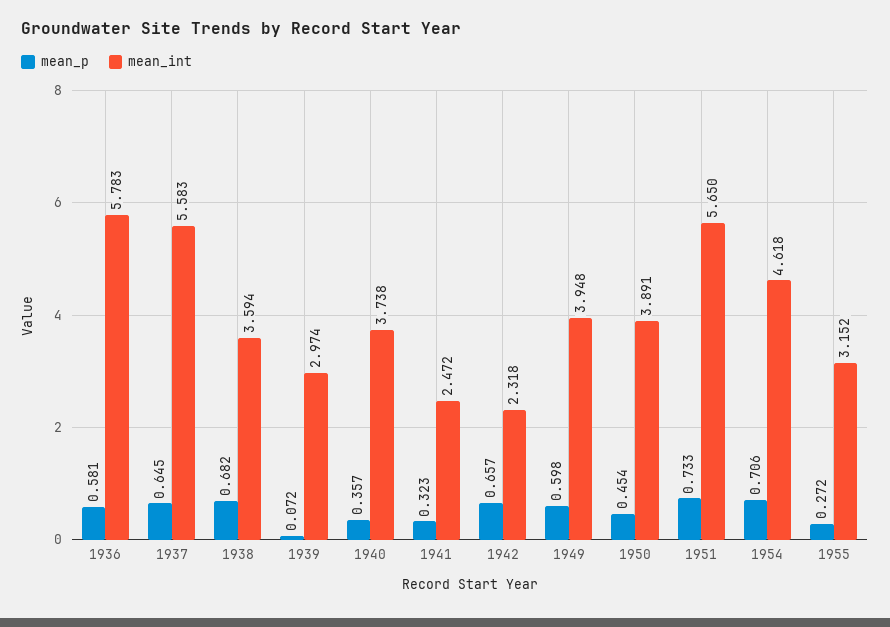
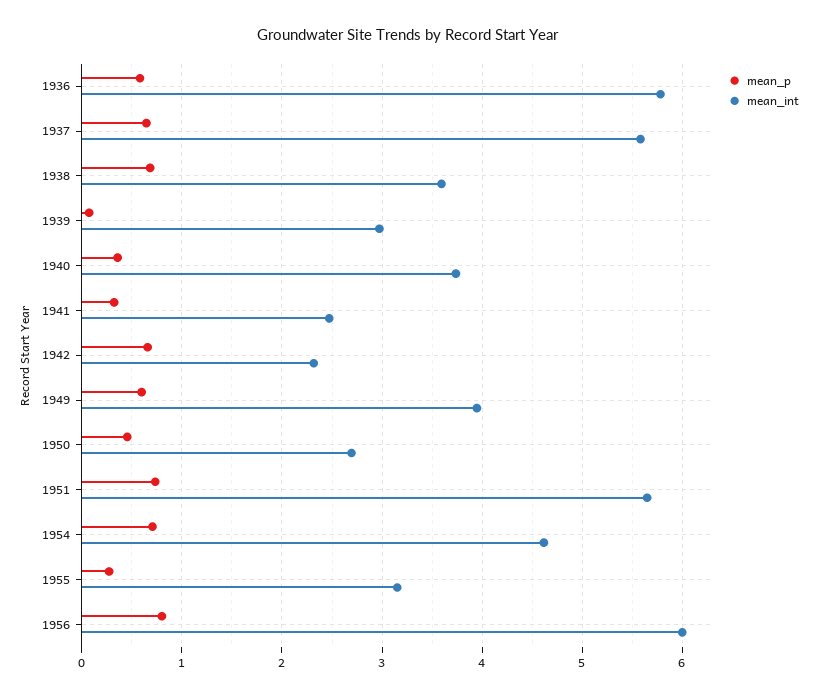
mean_int, 1950: 3.891 -> 2.7
mean_p, 1956: none -> 0.8
mean_int, 1956: none -> 6

